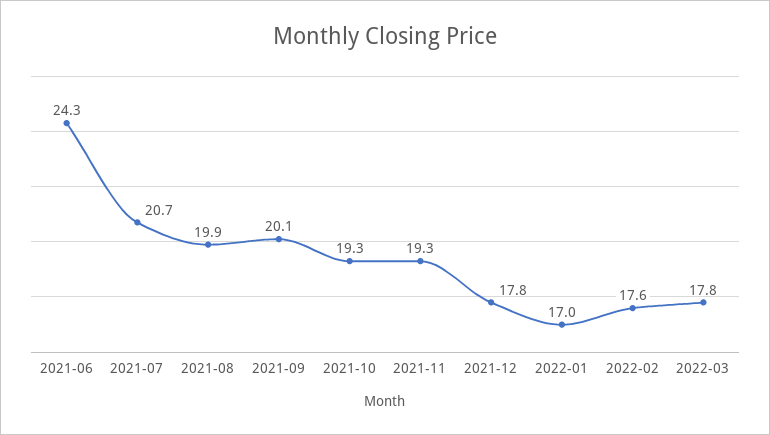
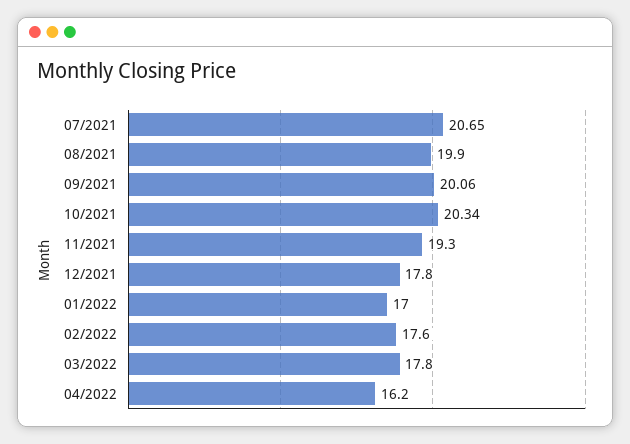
2021-06: 24.3 -> none
2021-10: 19.3 -> 20.34
04/2022: none -> 16.2

